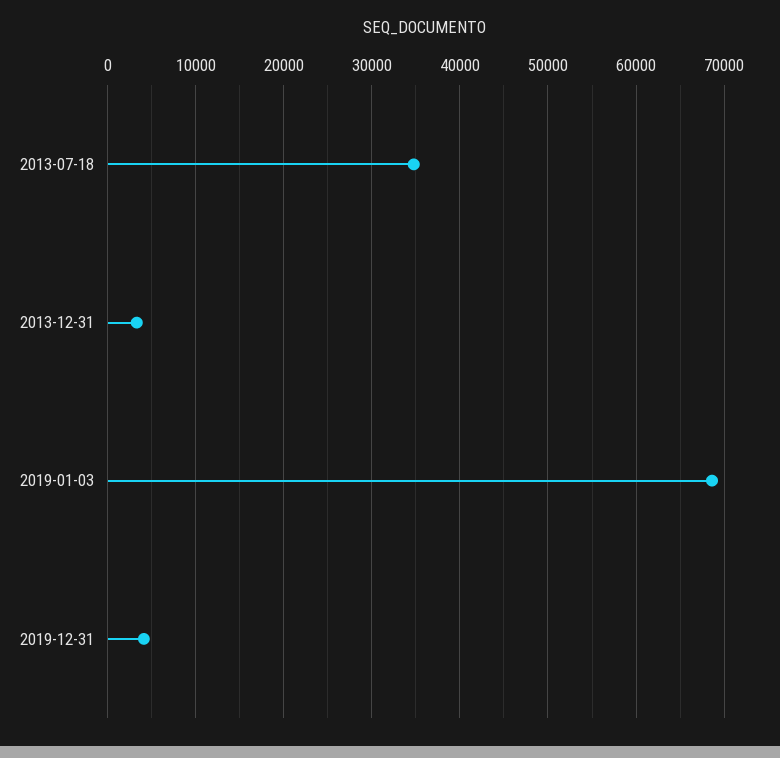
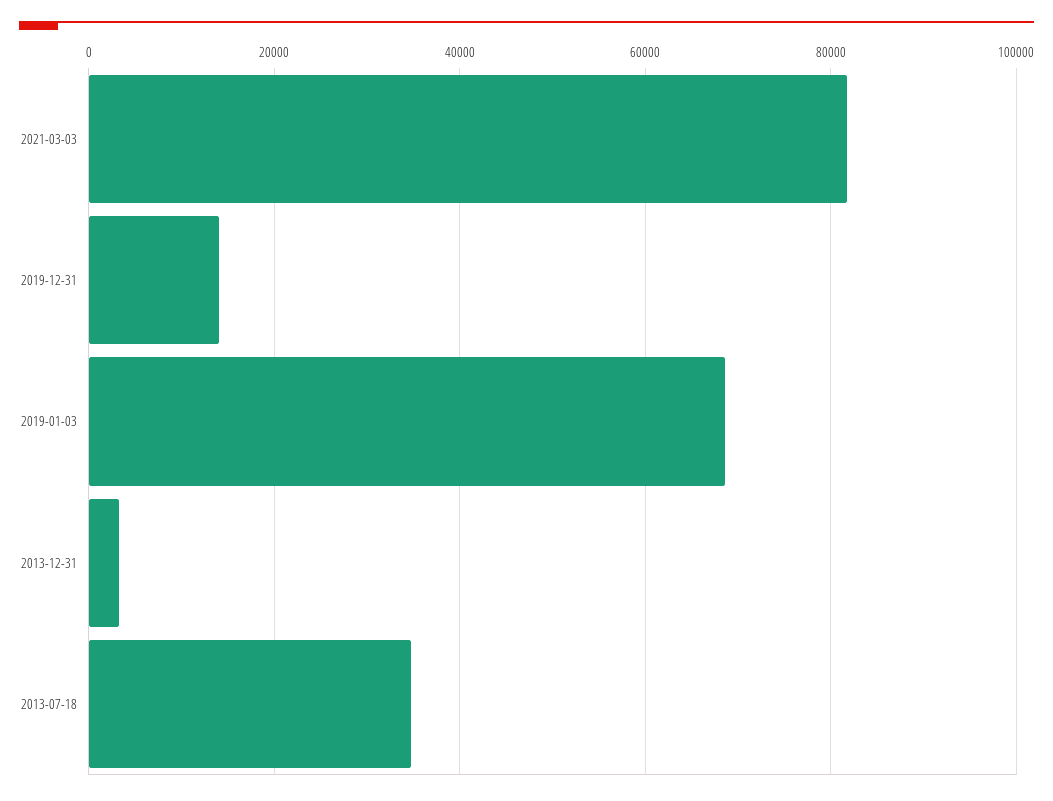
2019-12-31: 4000 -> 14000
2021-03-03: none -> 82000

